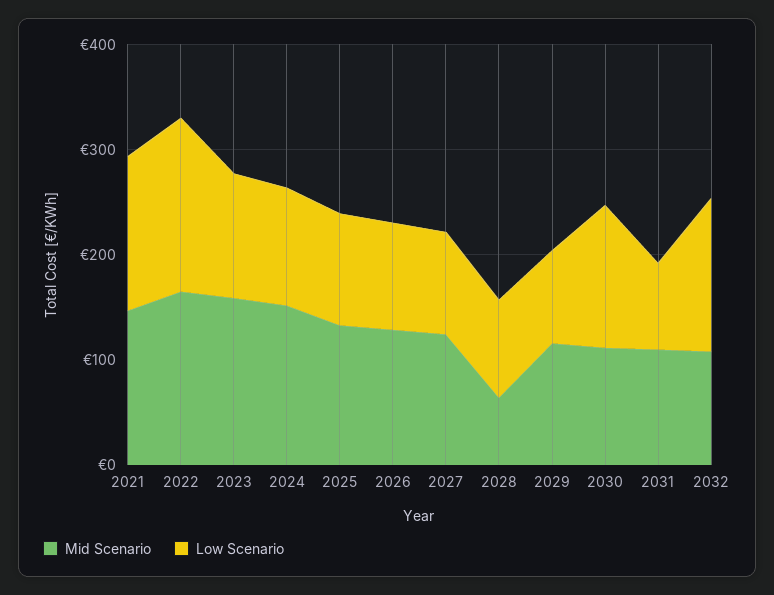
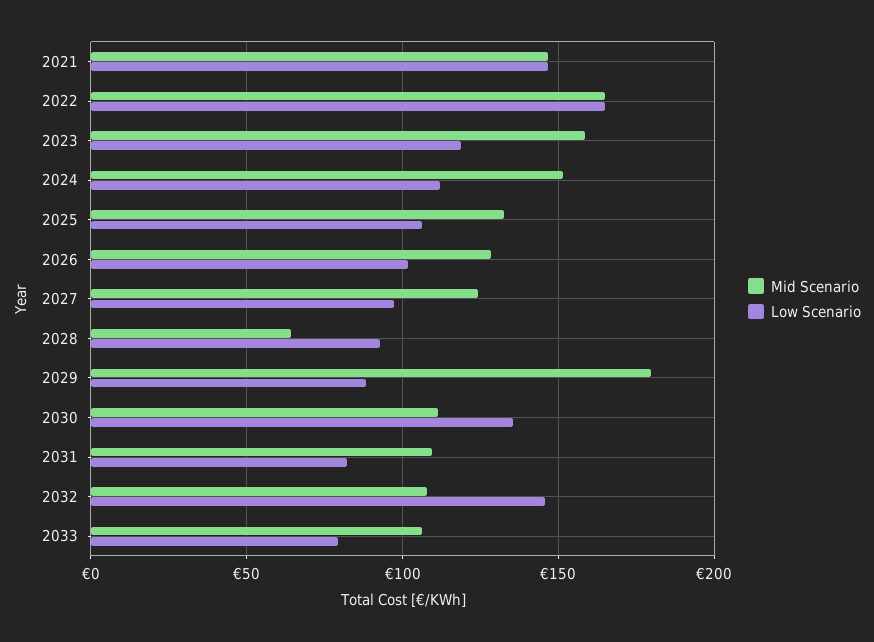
Mid Scenario, 2029: 120 -> 180
Mid Scenario, 2033: none -> 105
Low Scenario, 2033: none -> 80

